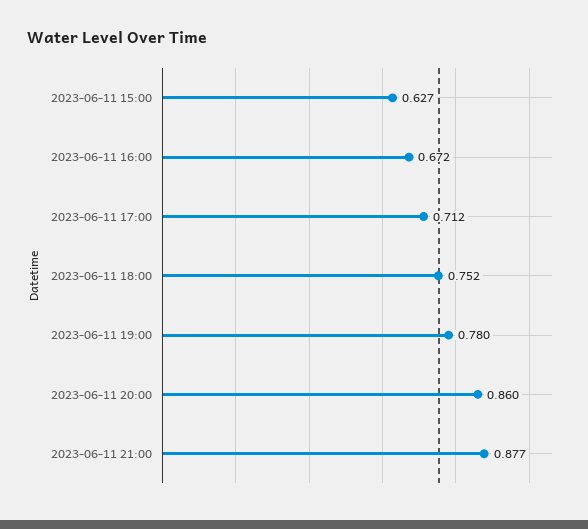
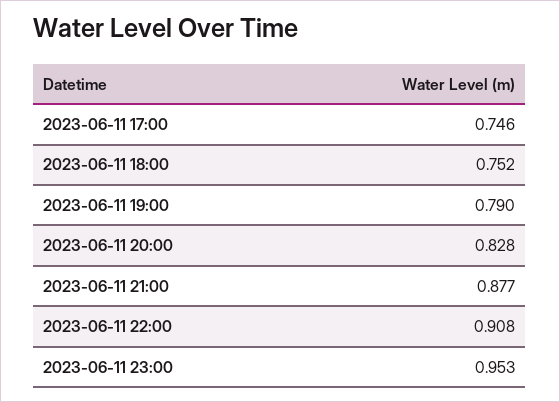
2023-06-11 15:00: 0.627 -> none
2023-06-11 16:00: 0.672 -> none
2023-06-11 17:00: 0.712 -> 0.746
2023-06-11 19:00: 0.78 -> 0.79
2023-06-11 20:00: 0.86 -> 0.828
2023-06-11 22:00: none -> 0.908
2023-06-11 23:00: none -> 0.953

